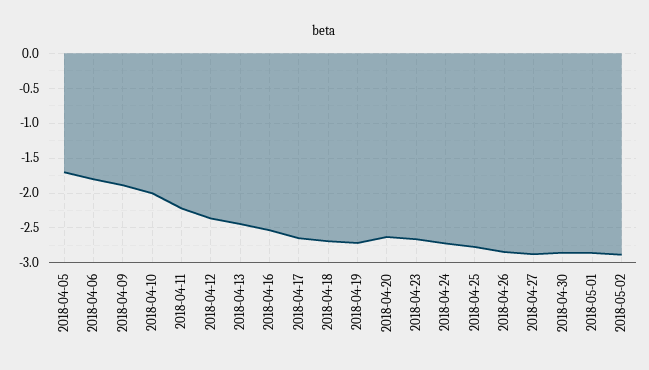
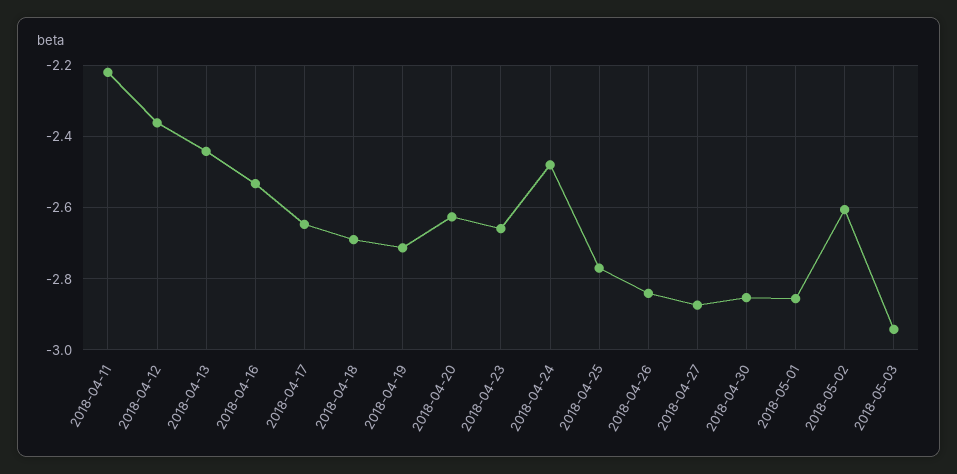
2018-04-05: -1.7 -> none
2018-04-06: -1.8 -> none
2018-04-09: -1.9 -> none
2018-04-10: -2 -> none
2018-04-24: -2.7 -> -2.48
2018-05-02: -2.9 -> -2.6
2018-05-03: none -> -2.94

